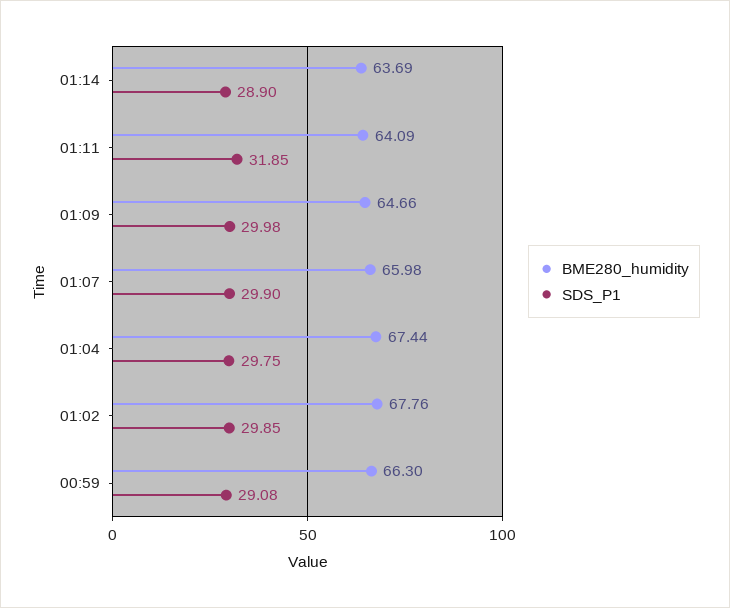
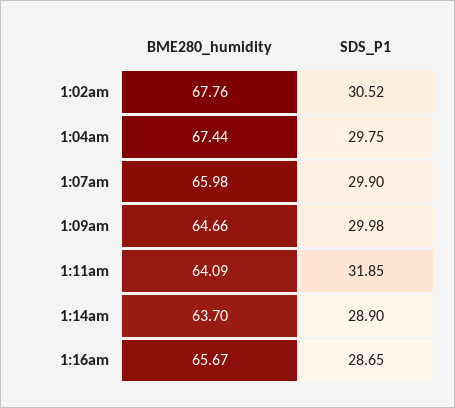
BME280_humidity, 01:14: 63.69 -> 63.7
SDS_P1, 01:02: 29.85 -> 30.52
BME280_humidity, 00:59: 66.3 -> none
SDS_P1, 00:59: 29.08 -> none
BME280_humidity, 1:16am: none -> 65.67
SDS_P1, 1:16am: none -> 28.65

